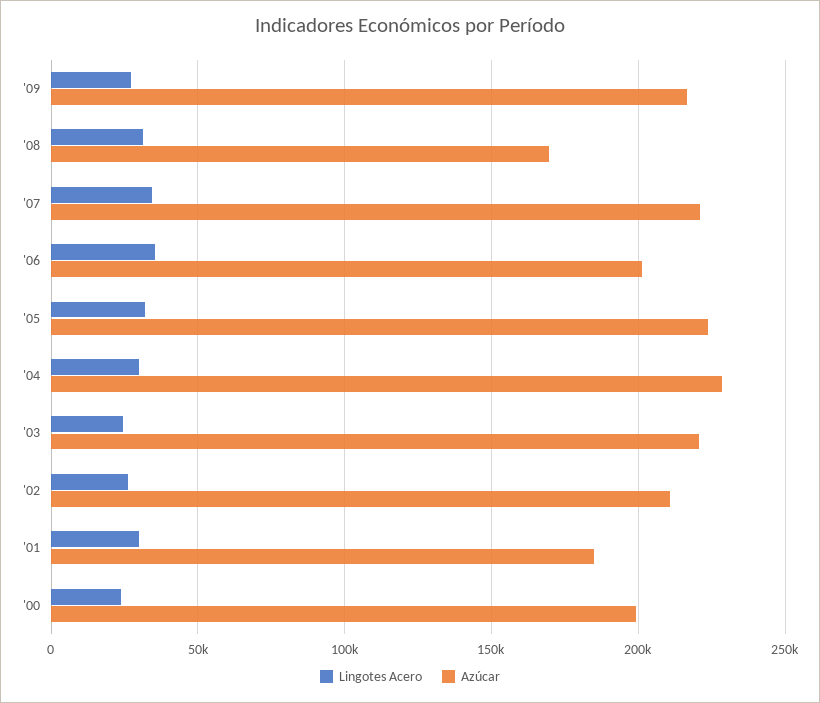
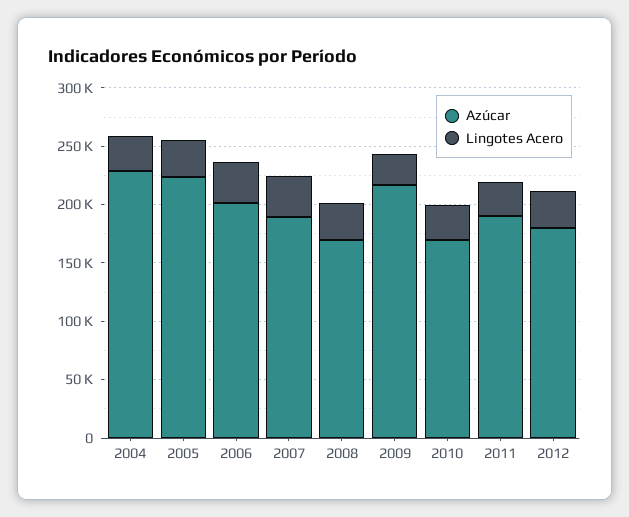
Azúcar, '07: 220000 -> 190000
Lingotes Acero, '03: 25000 -> none
Azúcar, '03: 220000 -> none
Lingotes Acero, '02: 25000 -> none
Azúcar, '02: 210000 -> none
Lingotes Acero, '01: 30000 -> none
Azúcar, '01: 185000 -> none
Lingotes Acero, '00: 25000 -> none
Azúcar, '00: 200000 -> none
Azúcar, 2010: none -> 170000
Lingotes Acero, 2010: none -> 30000
Azúcar, 2011: none -> 190000
Lingotes Acero, 2011: none -> 30000
Azúcar, 2012: none -> 180000
Lingotes Acero, 2012: none -> 30000

